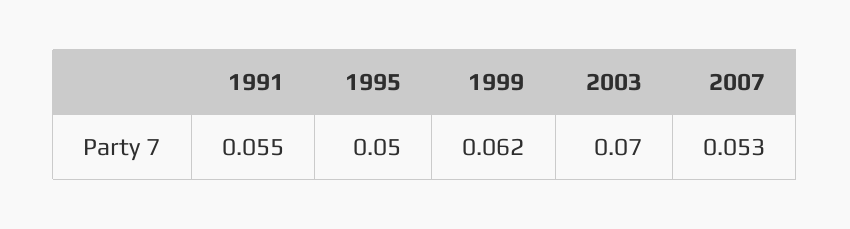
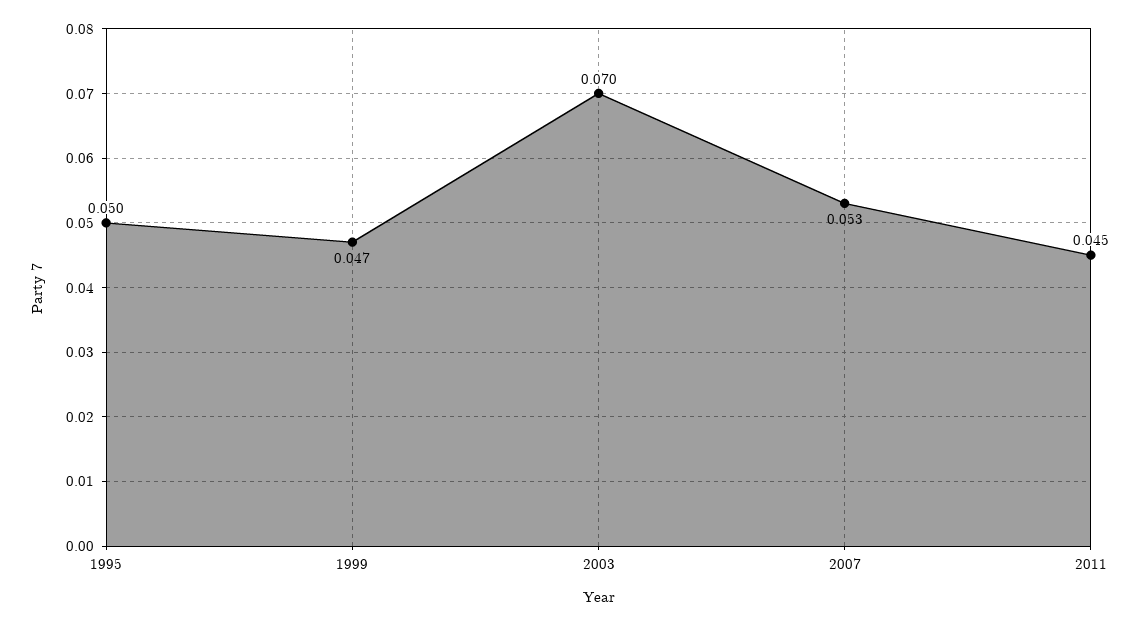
1991: 0.055 -> none
1999: 0.062 -> 0.047
2011: none -> 0.045

